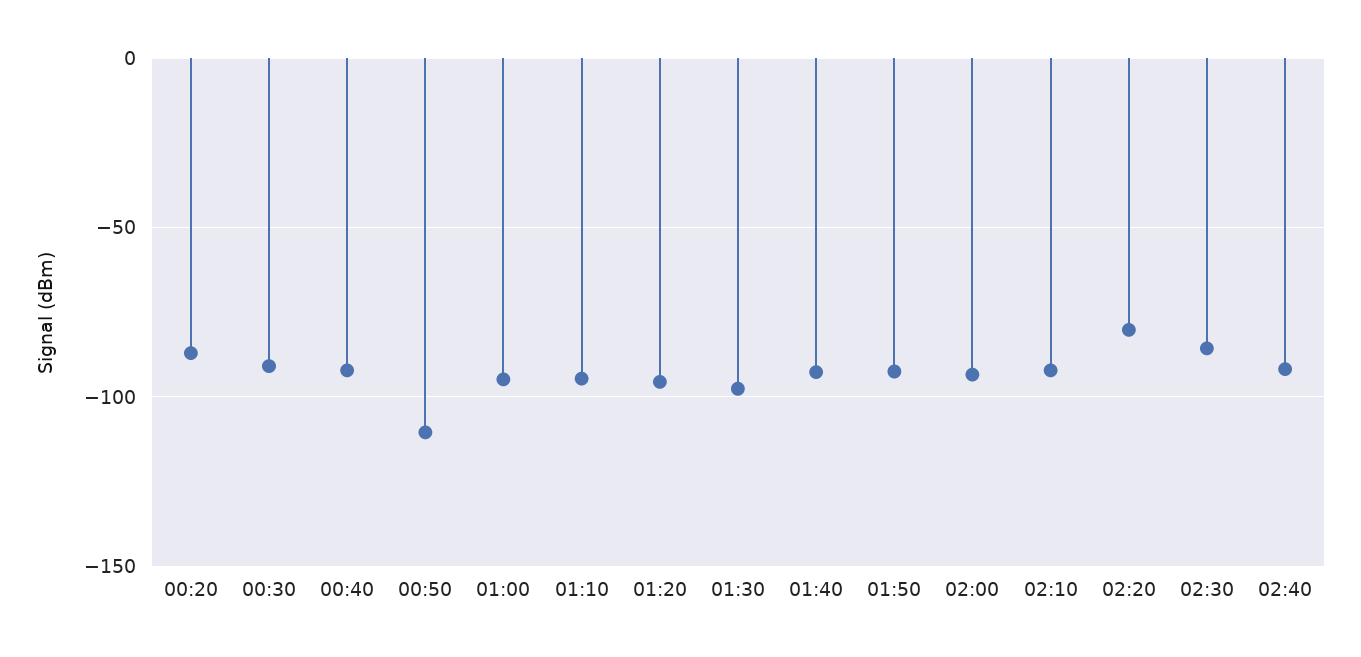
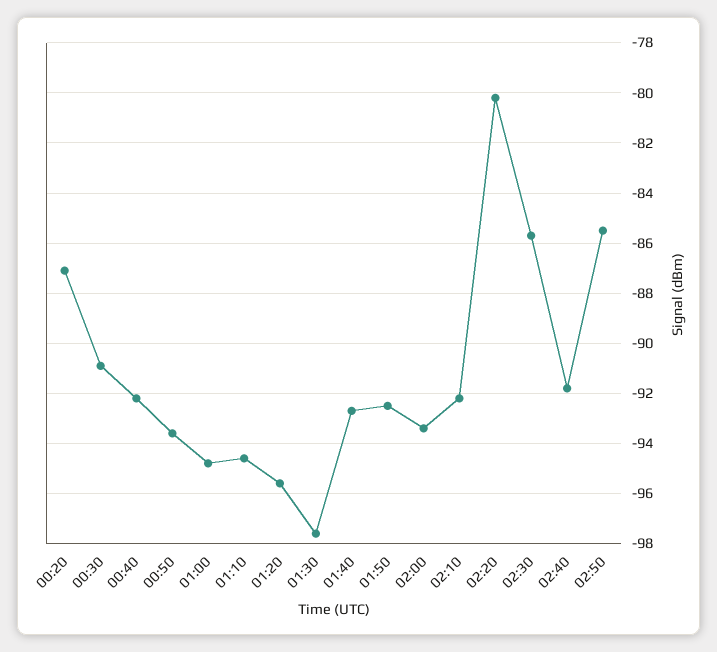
00:50: -110 -> -93.5
02:50: none -> -85.5

